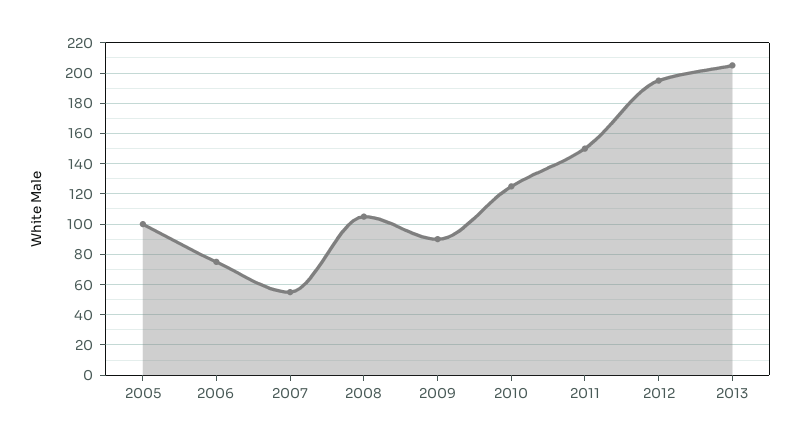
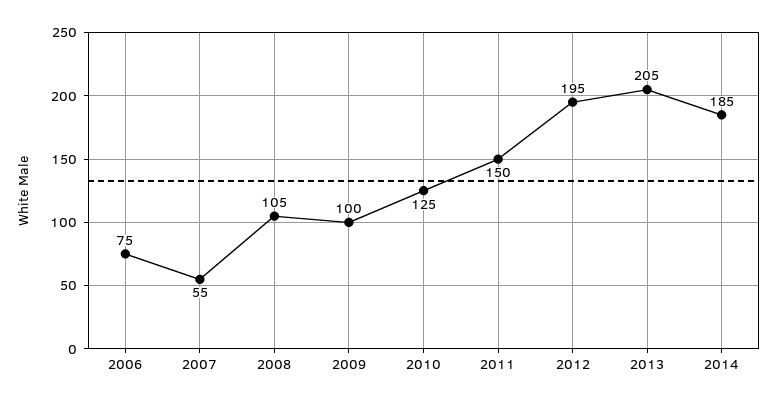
2005: 100 -> none
2009: 90 -> 100
2014: none -> 185

